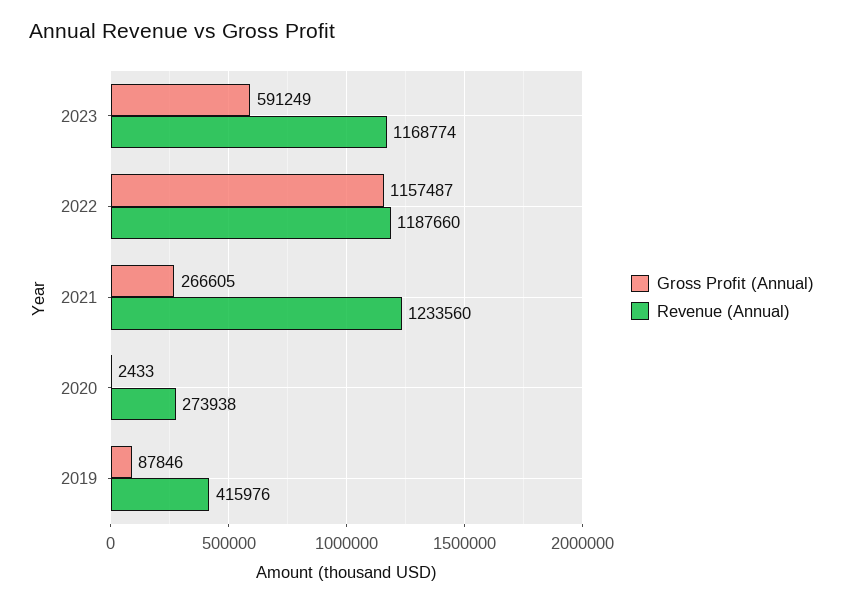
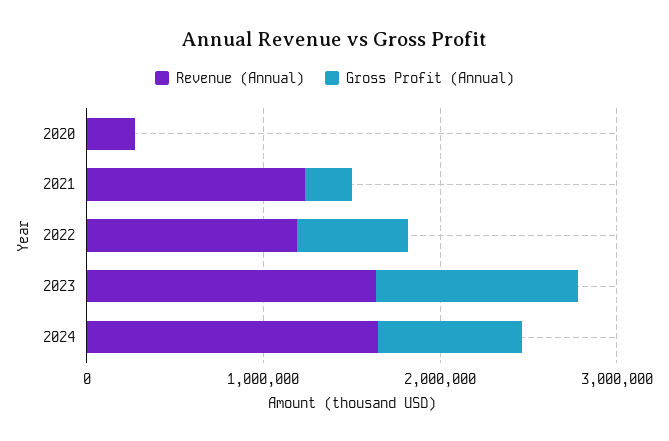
Gross Profit (Annual), 2023: 591249 -> 1200000
Revenue (Annual), 2023: 1168774 -> 1600000
Gross Profit (Annual), 2022: 1157487 -> 600000
Gross Profit (Annual), 2019: 87846 -> none
Revenue (Annual), 2019: 415976 -> none
Revenue (Annual), 2024: none -> 1600000
Gross Profit (Annual), 2024: none -> 800000

